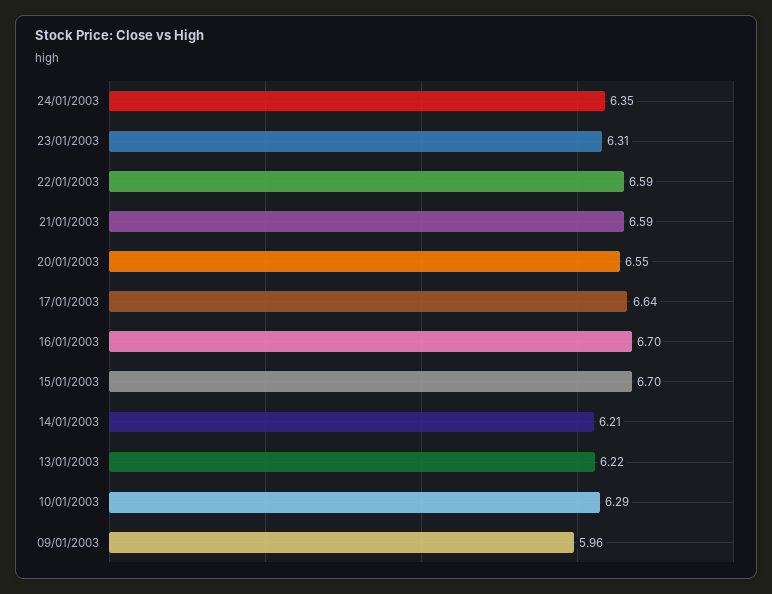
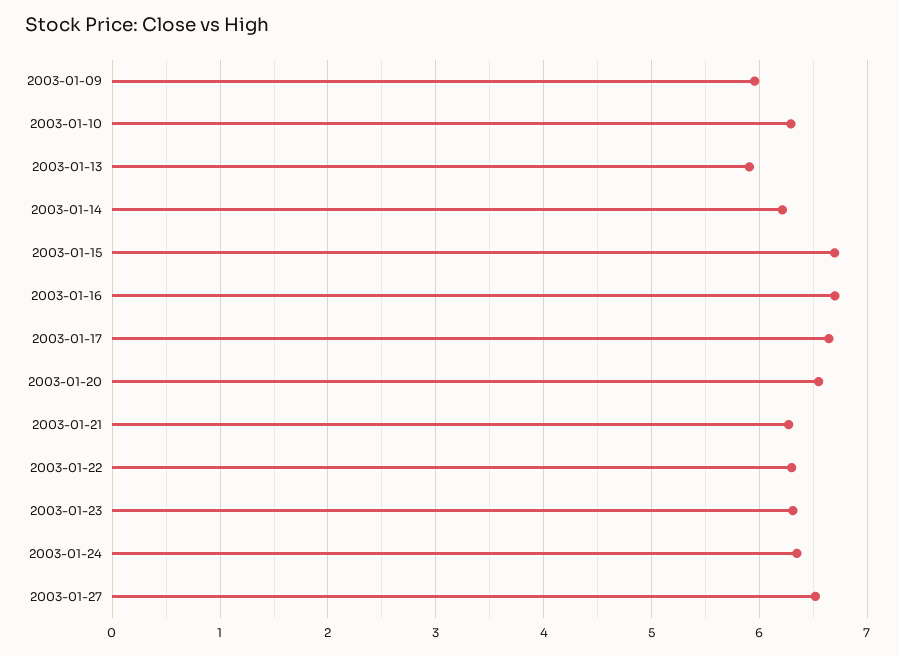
22/01/2003: 6.59 -> 6.3
21/01/2003: 6.59 -> 6.3
13/01/2003: 6.22 -> 5.9
2003-01-27: none -> 6.5

